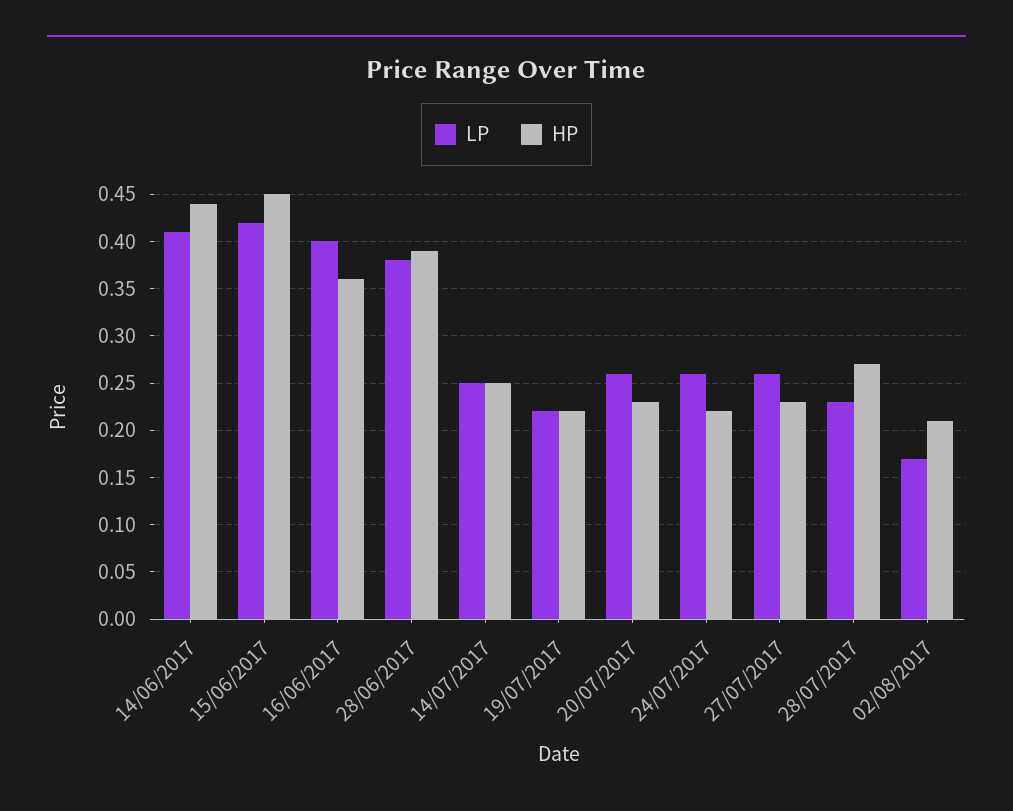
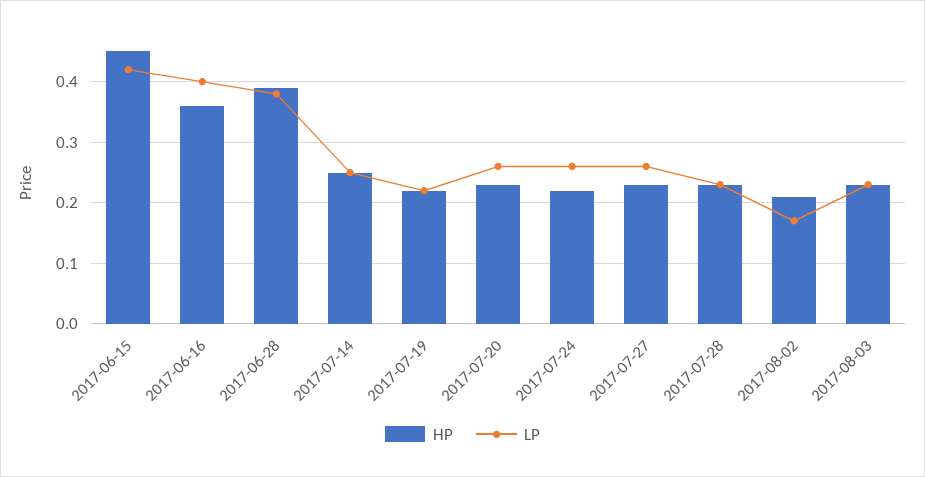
LP, 14/06/2017: 0.41 -> none
HP, 14/06/2017: 0.44 -> none
HP, 28/07/2017: 0.27 -> 0.23
HP, 2017-08-03: none -> 0.23
LP, 2017-08-03: none -> 0.23

